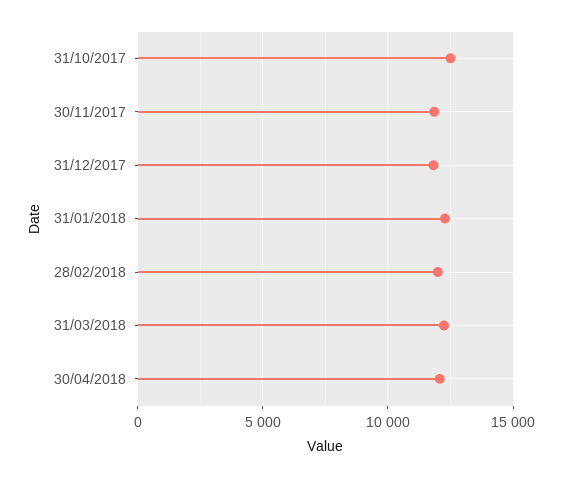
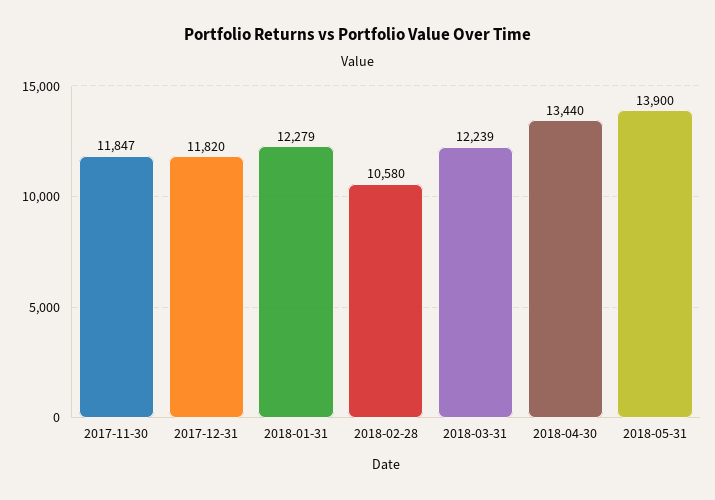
31/10/2017: 12500 -> none
28/02/2018: 12000 -> 10580
30/04/2018: 12000 -> 13440
2018-05-31: none -> 13900

